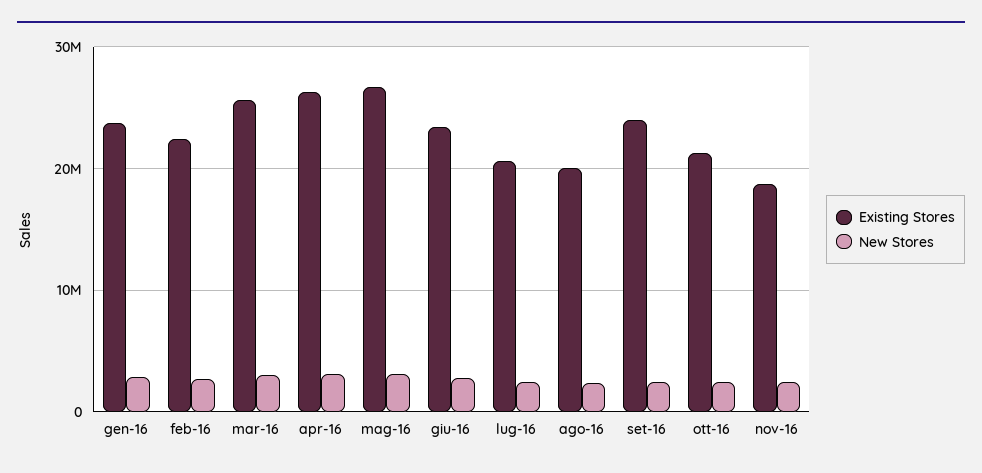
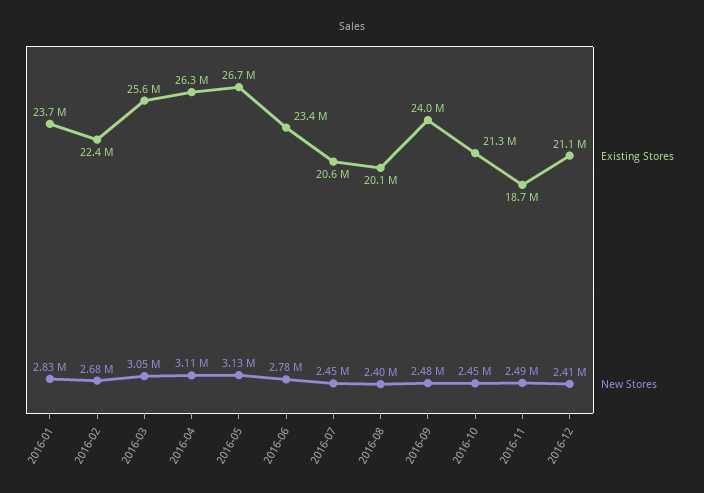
Existing Stores, 2016-12: none -> 21100000
New Stores, 2016-12: none -> 2410000

